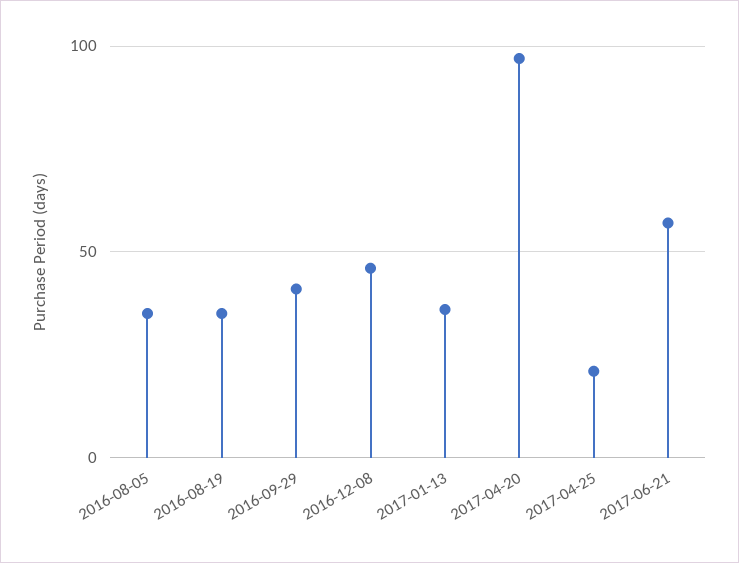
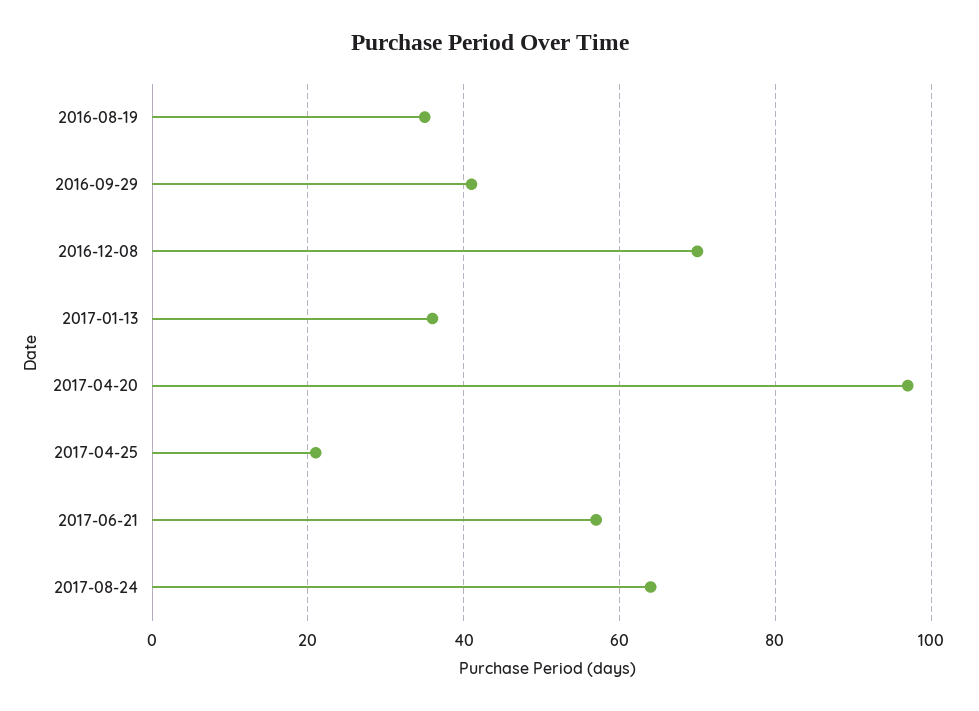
2016-08-05: 35 -> none
2016-12-08: 45 -> 70
2017-08-24: none -> 65

